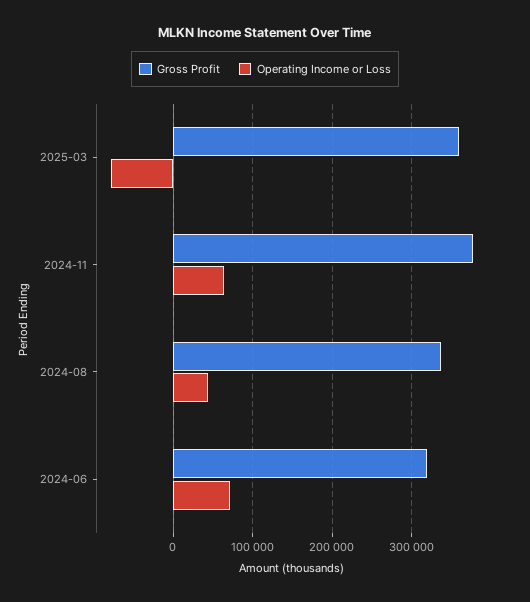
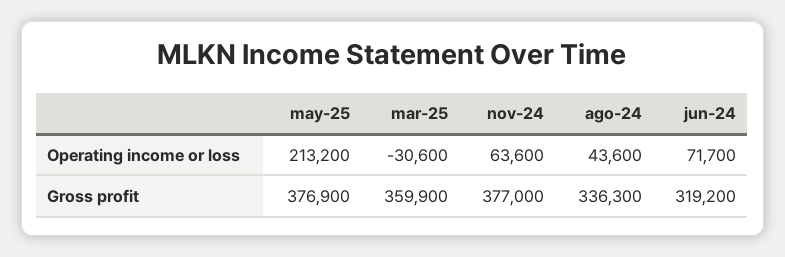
Operating Income or Loss, 2025-03: -80000 -> -30600
Operating Income or Loss, may-25: none -> 213200
Gross Profit, may-25: none -> 376900

